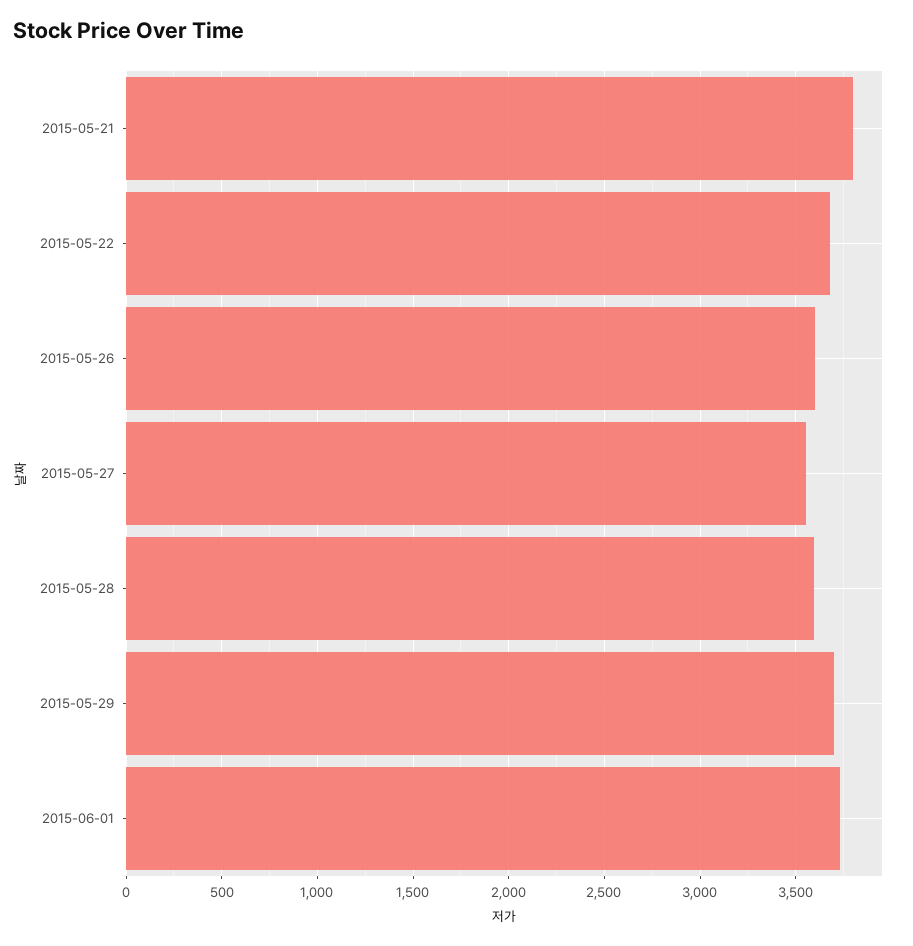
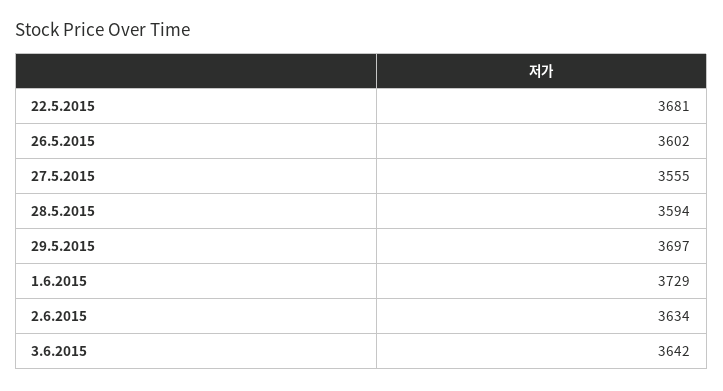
2015-05-21: 3800 -> none
2.6.2015: none -> 3634
3.6.2015: none -> 3642

